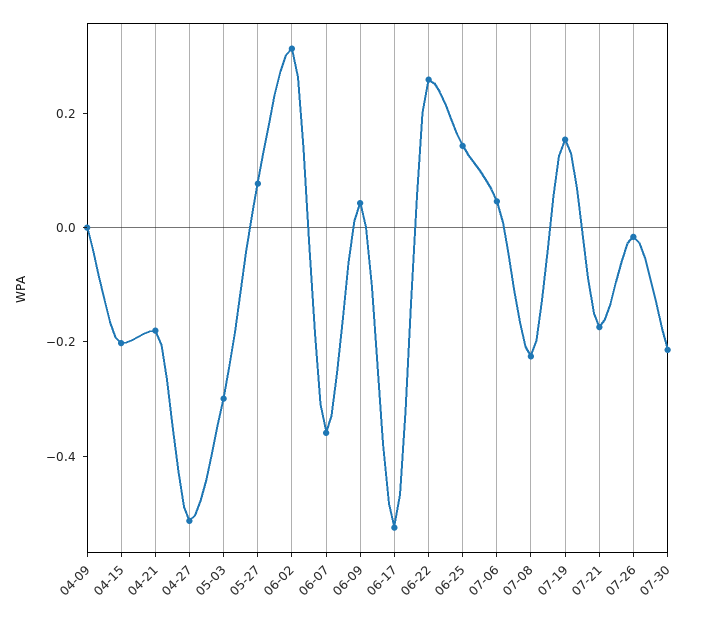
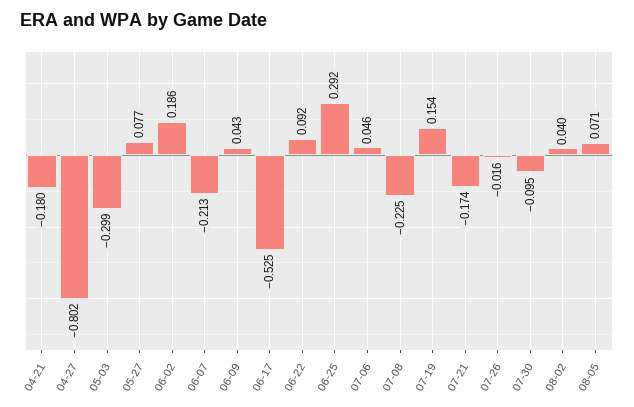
04-09: 0 -> none
04-15: -0.2 -> none
04-27: -0.5 -> -0.802
06-02: 0.3 -> 0.186
06-07: -0.35 -> -0.213
06-22: 0.25 -> 0.092
06-25: 0.15 -> 0.292
07-30: -0.2 -> -0.095
08-02: none -> 0.04
08-05: none -> 0.071

